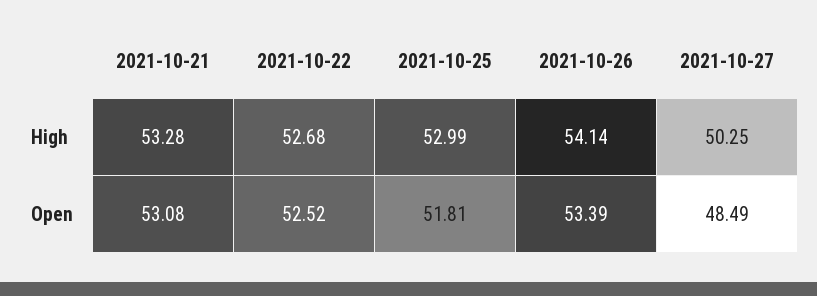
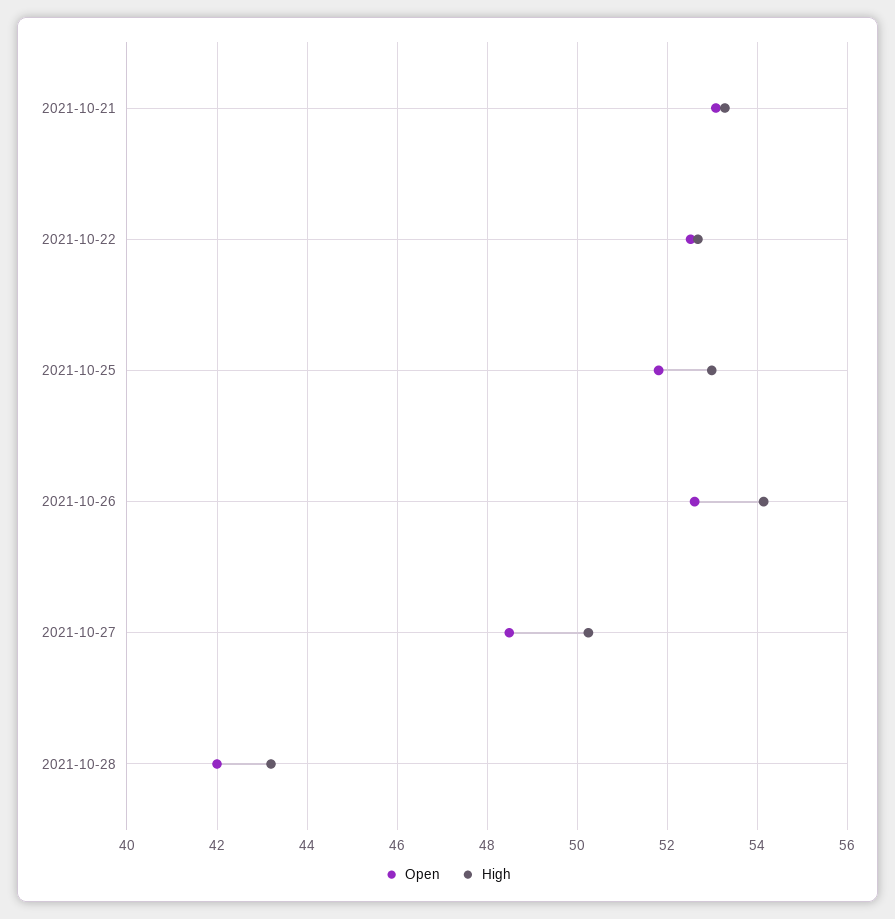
Open, 2021-10-26: 53.39 -> 52.6
Open, 2021-10-28: none -> 42
High, 2021-10-28: none -> 43.2

